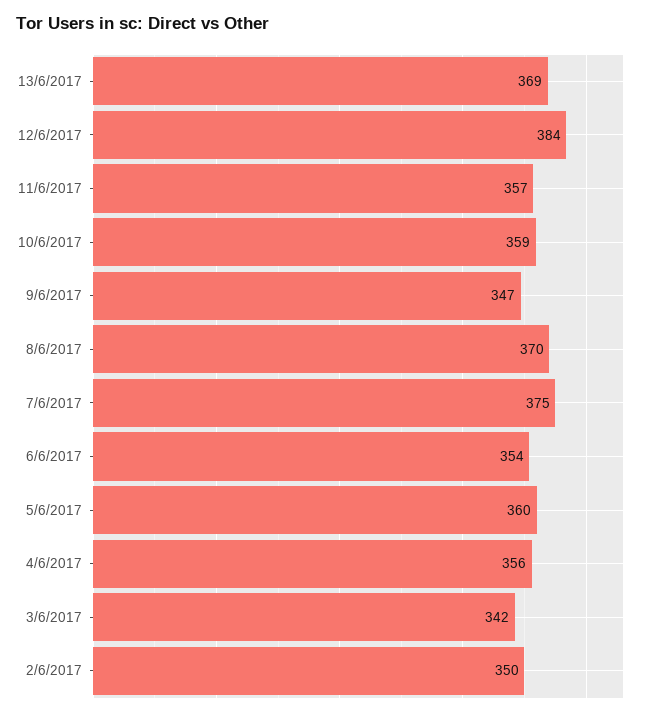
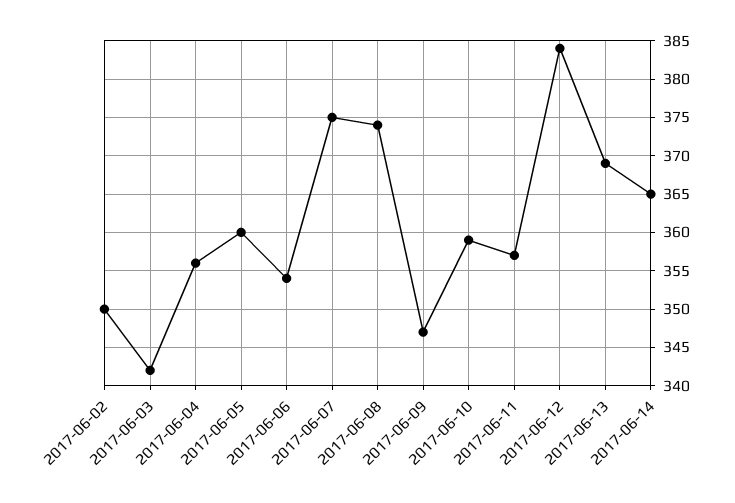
8/6/2017: 370 -> 374
2017-06-14: none -> 365

